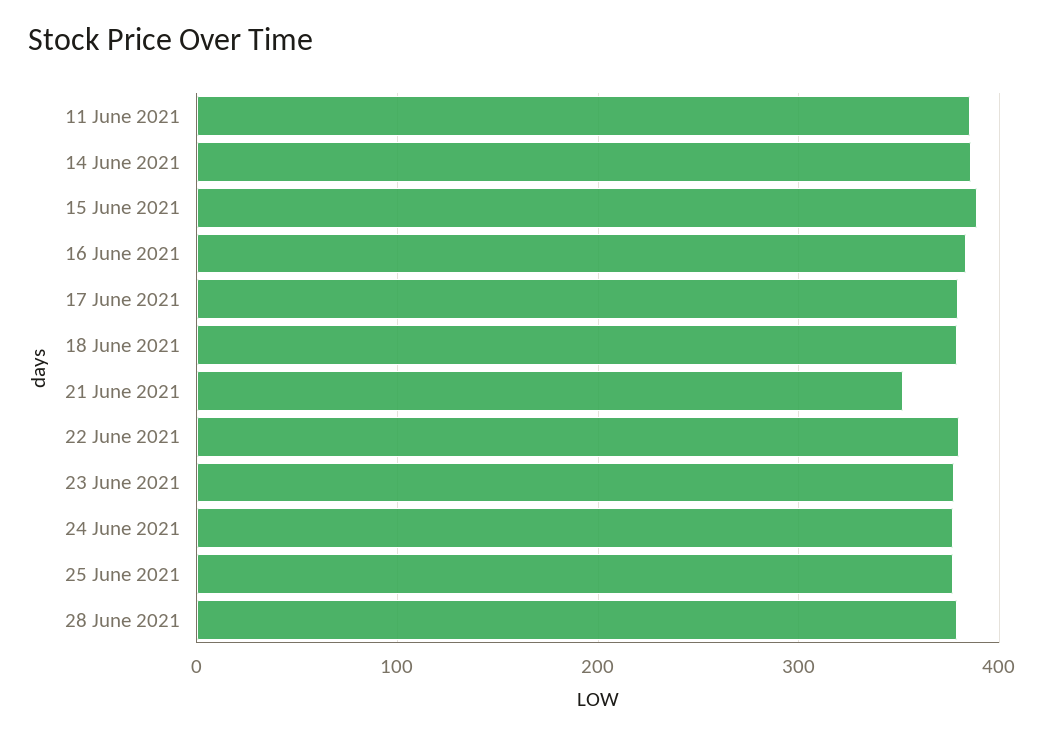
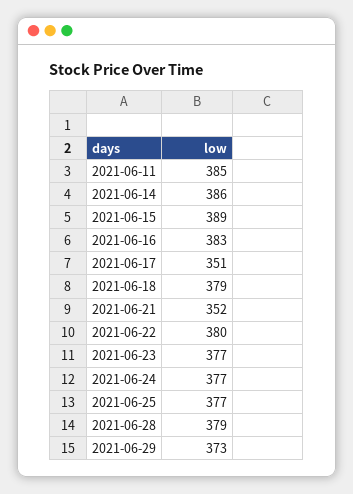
17 June 2021: 380 -> 351
2021-06-29: none -> 373

